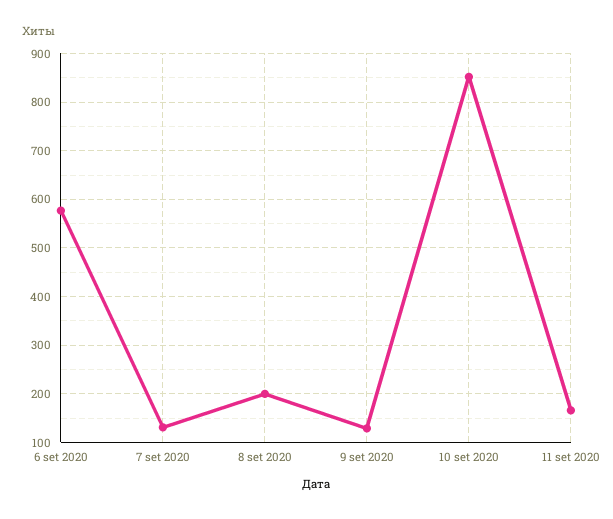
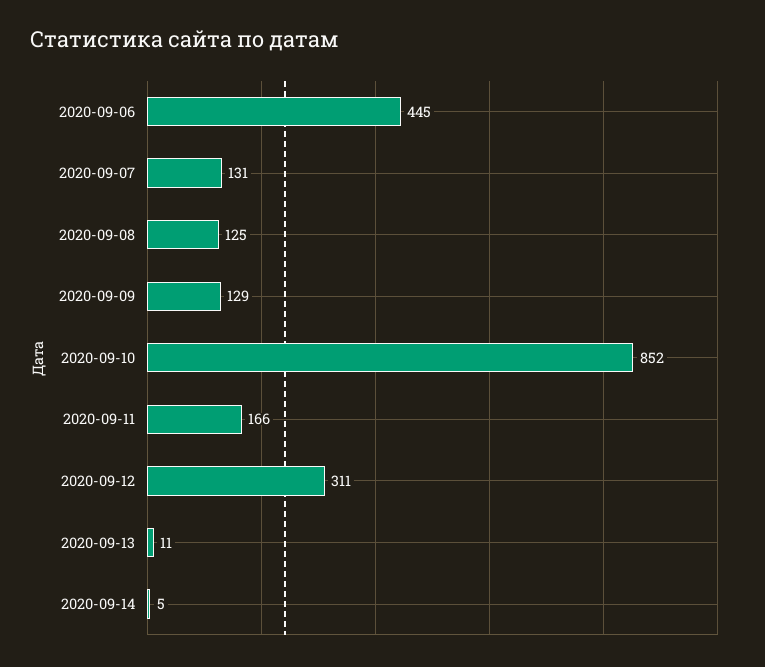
6 set 2020: 580 -> 445
8 set 2020: 200 -> 125
2020-09-12: none -> 311
2020-09-13: none -> 11
2020-09-14: none -> 5

